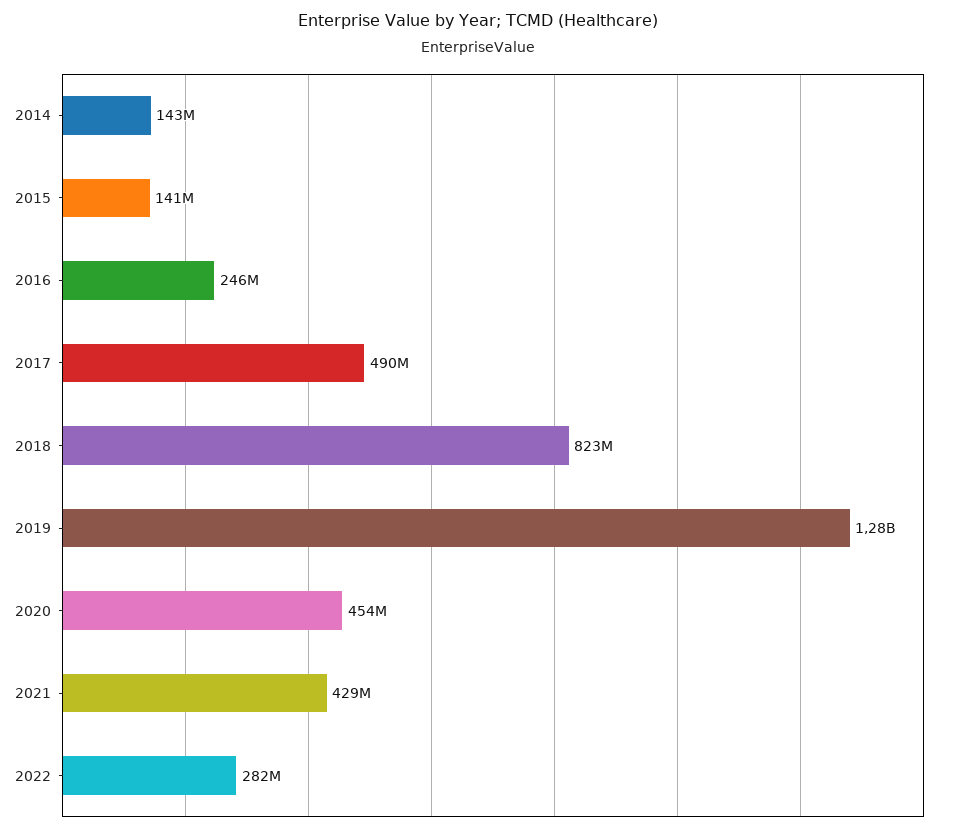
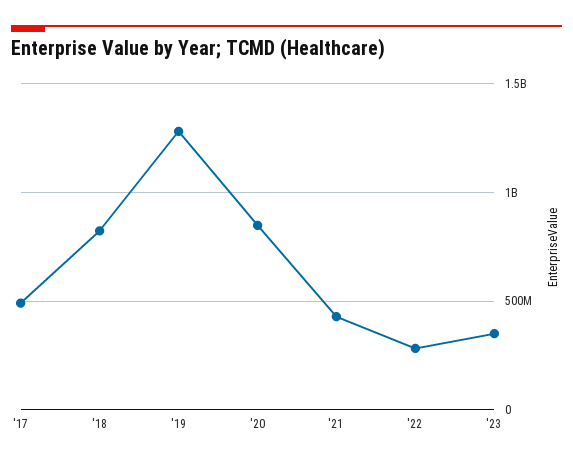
2014: 143000000 -> none
2015: 141000000 -> none
2016: 246000000 -> none
2020: 454000000 -> 850000000
'23: none -> 350000000

